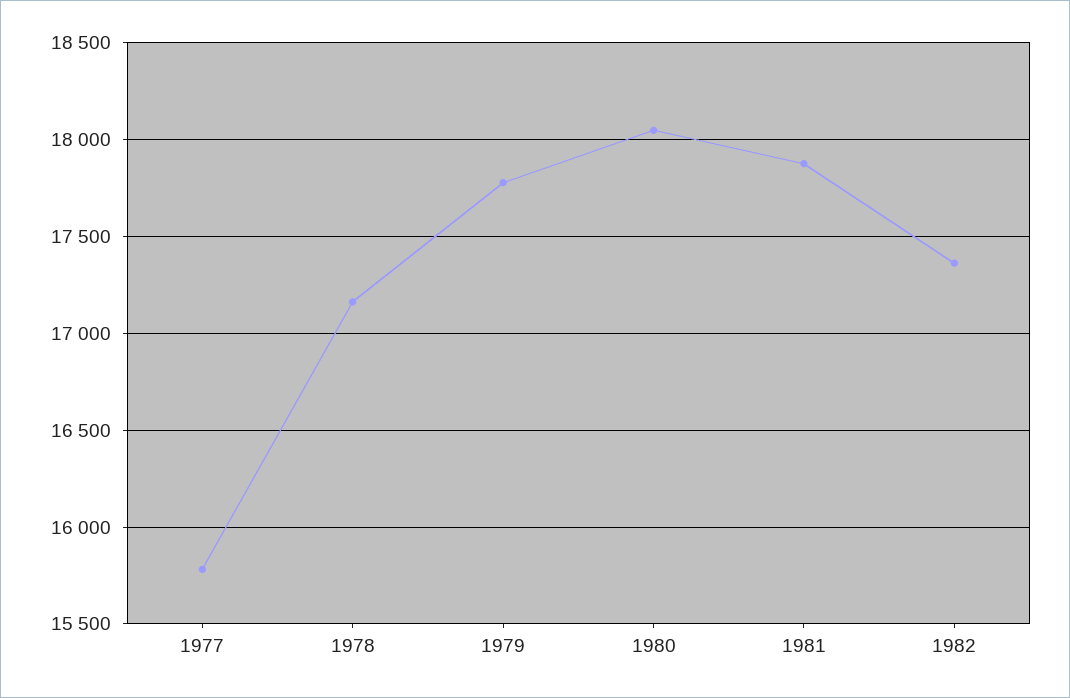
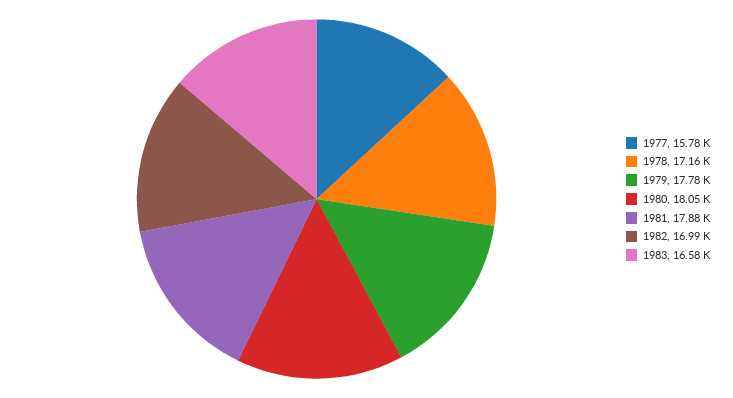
1982: 17350 -> 16990
1983: none -> 16580

